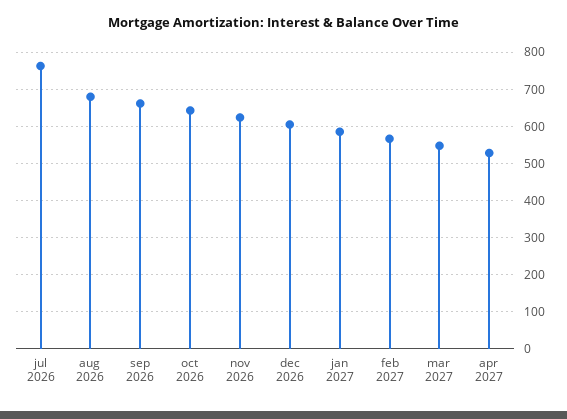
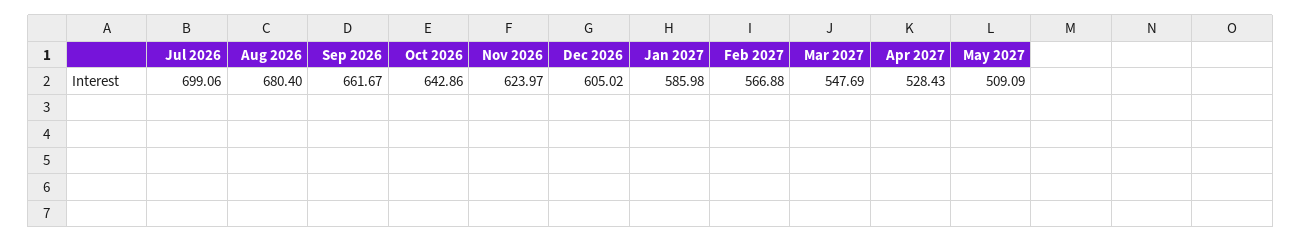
jul 2026: 760 -> 699.06
May 2027: none -> 509.09

